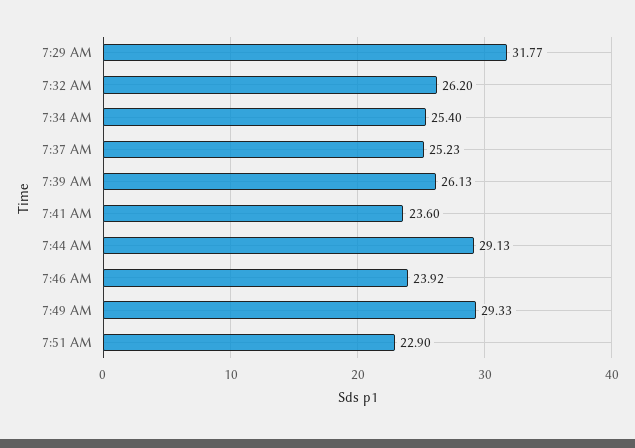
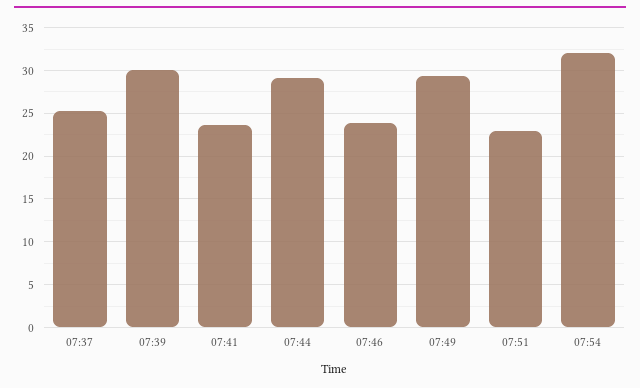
7:29 AM: 31.77 -> none
7:32 AM: 26.2 -> none
7:34 AM: 25.4 -> none
7:39 AM: 26.13 -> 30
07:54: none -> 32

